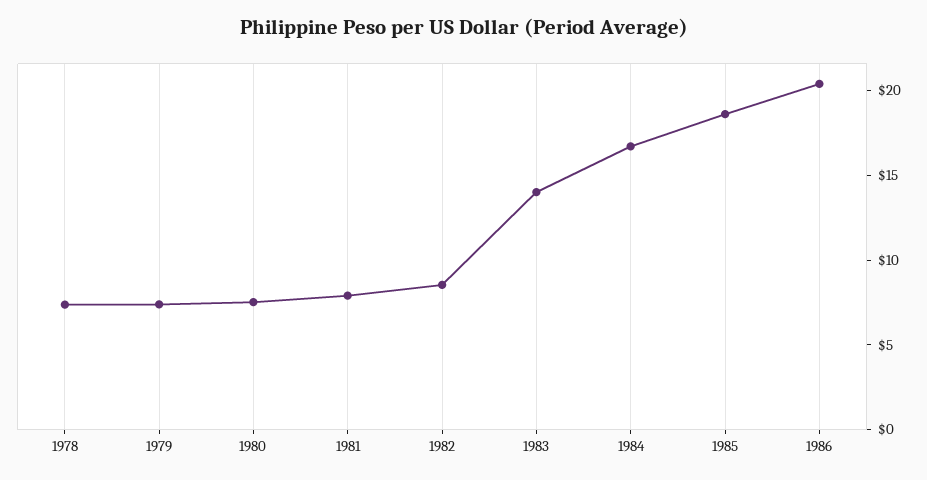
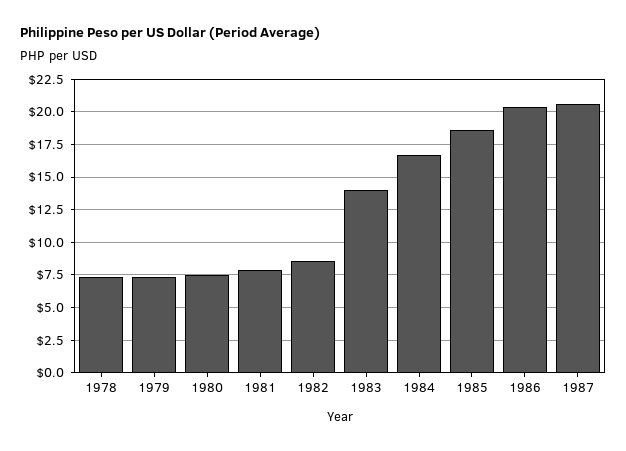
1987: none -> 20.5

